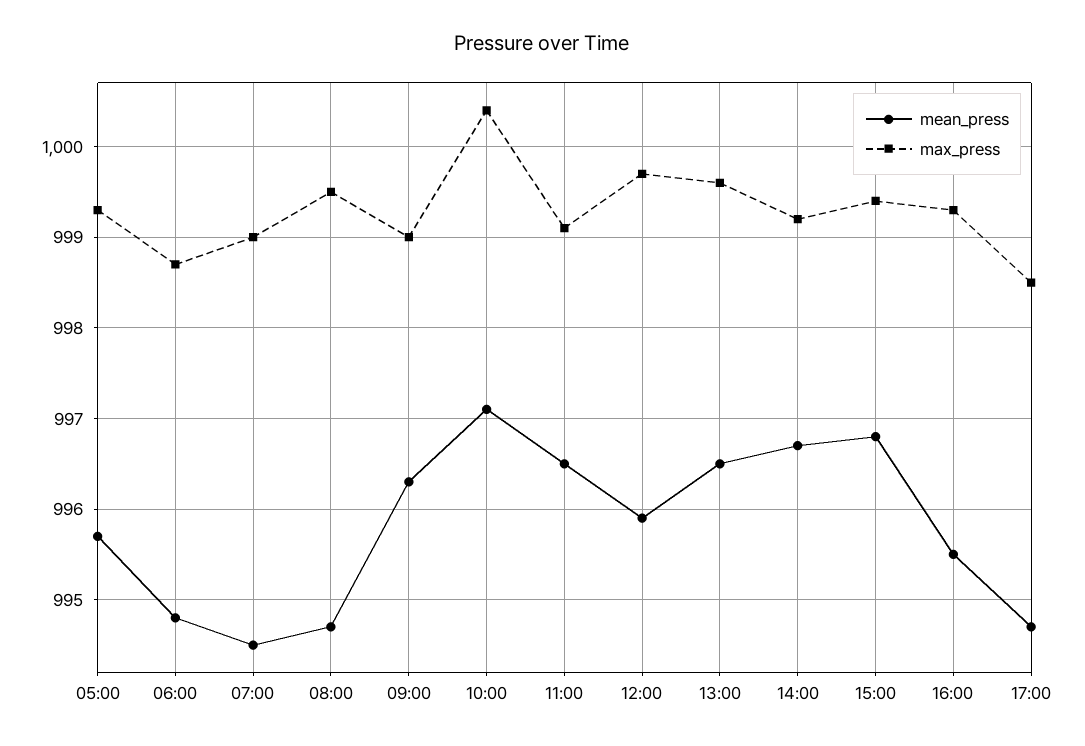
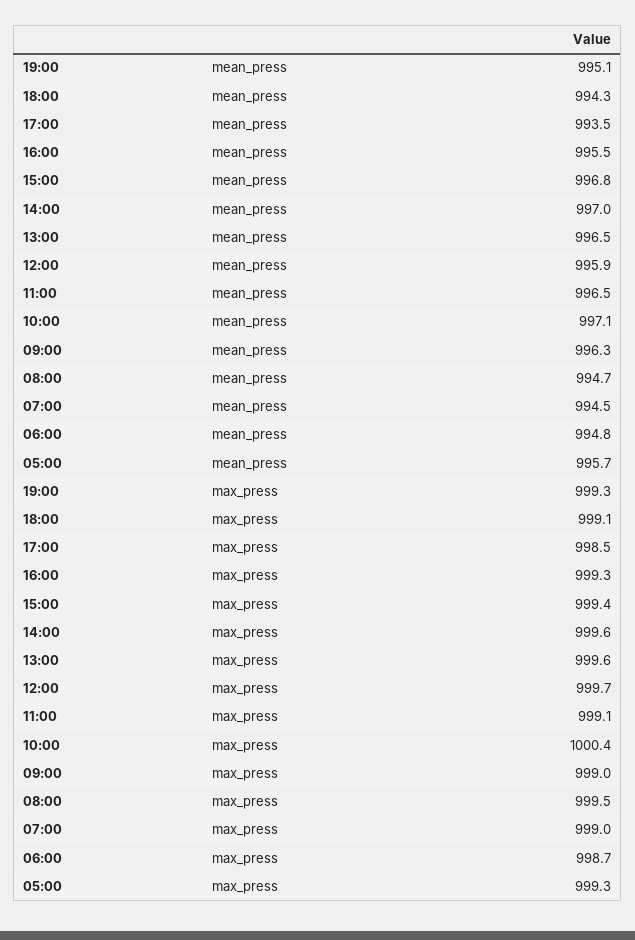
mean_press, 14:00: 996.7 -> 997
max_press, 14:00: 999.2 -> 999.6
mean_press, 17:00: 994.7 -> 993.5
mean_press, 19:00: none -> 995.1
mean_press, 18:00: none -> 994.3
max_press, 19:00: none -> 999.3
max_press, 18:00: none -> 999.1

